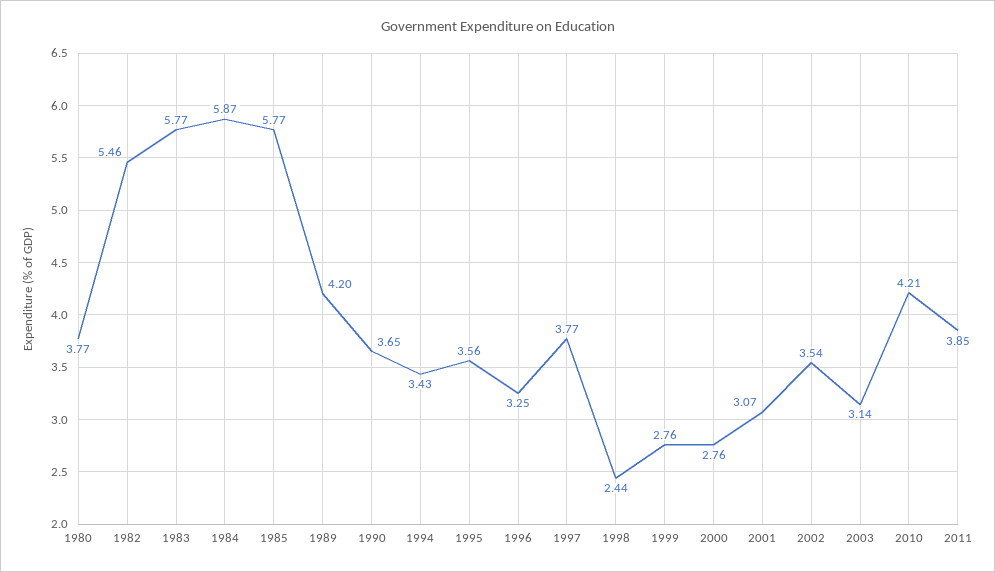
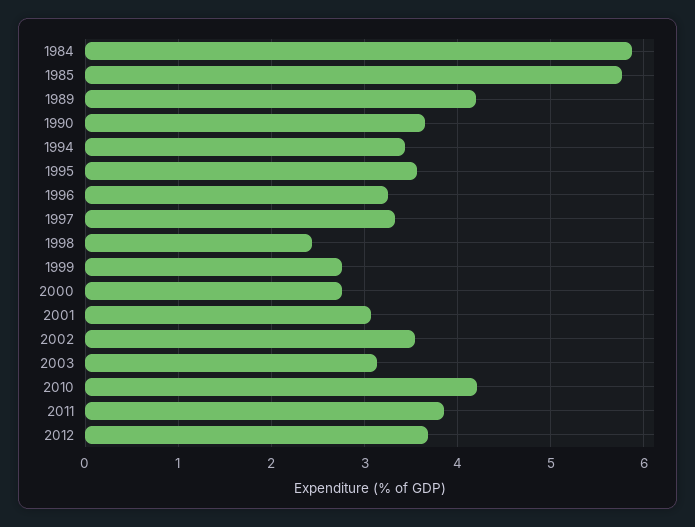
1980: 3.77 -> none
1982: 5.46 -> none
1983: 5.77 -> none
1997: 3.77 -> 3.3
2012: none -> 3.7

